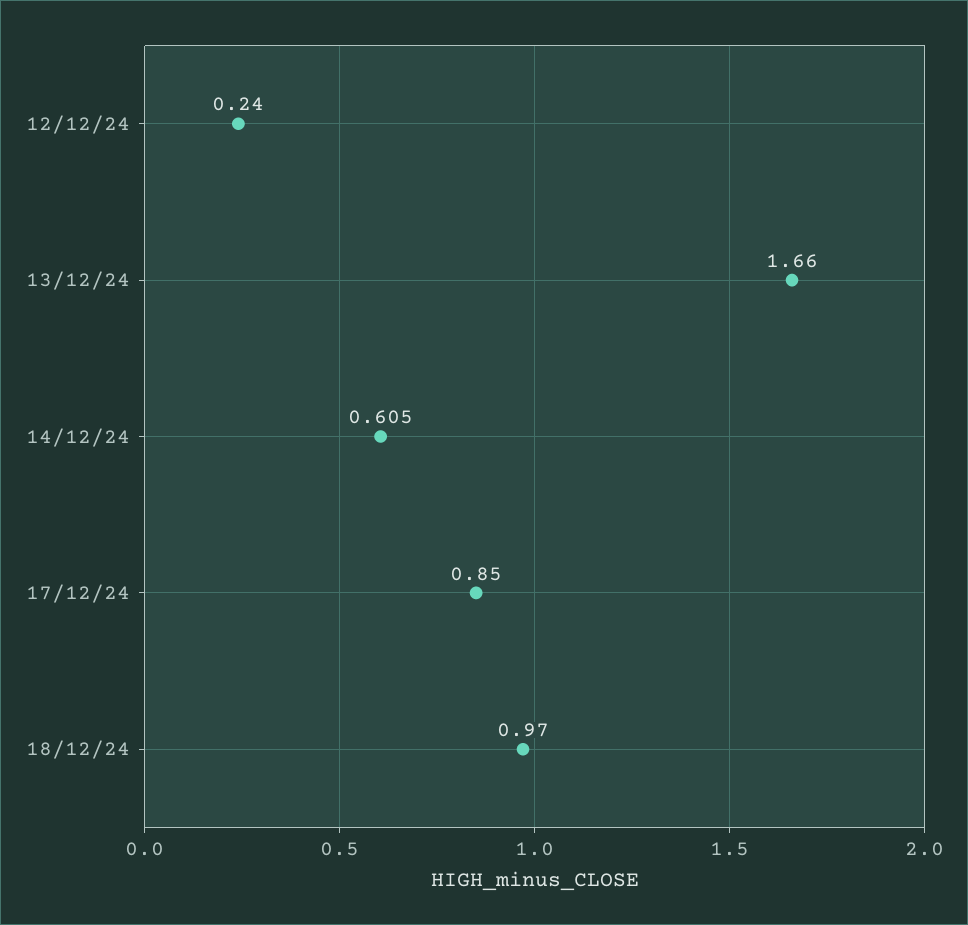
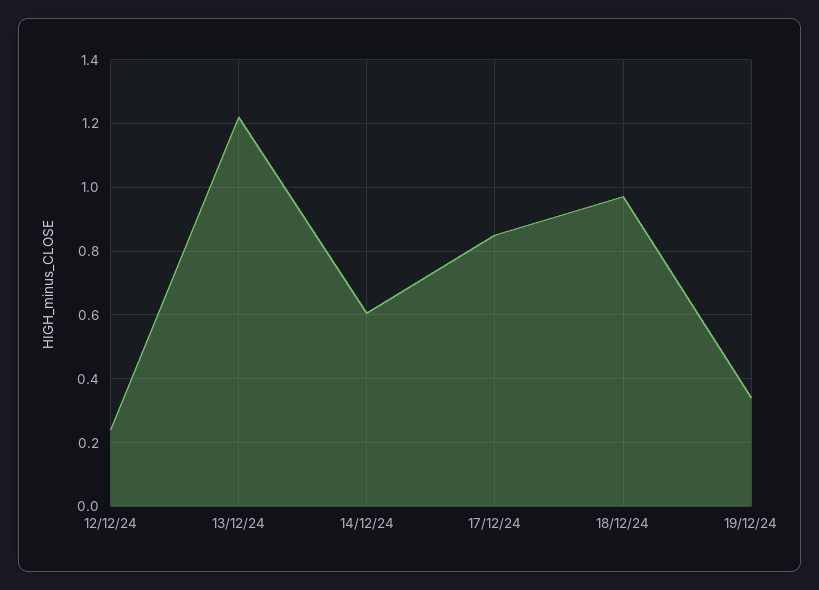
13/12/24: 1.66 -> 1.22
19/12/24: none -> 0.34

